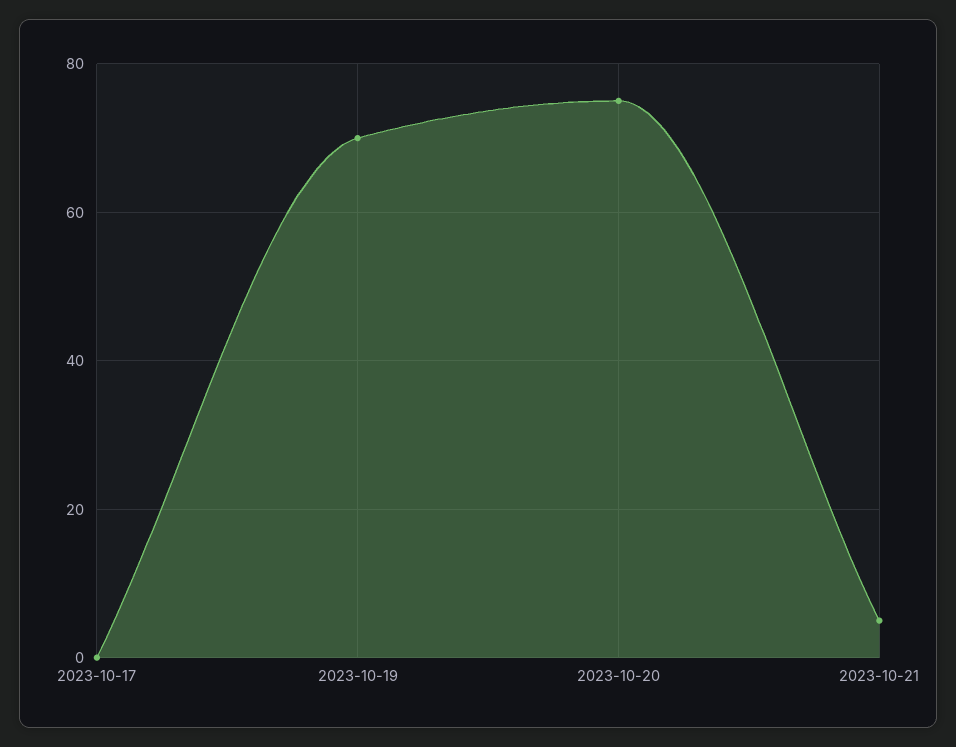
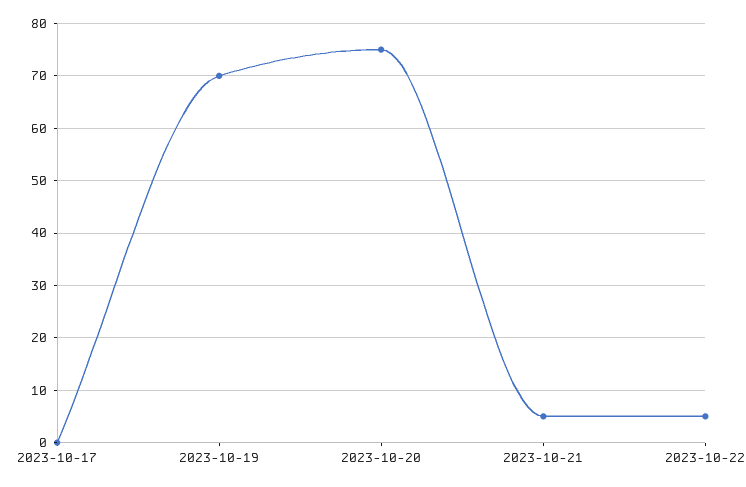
2023-10-22: none -> 5

